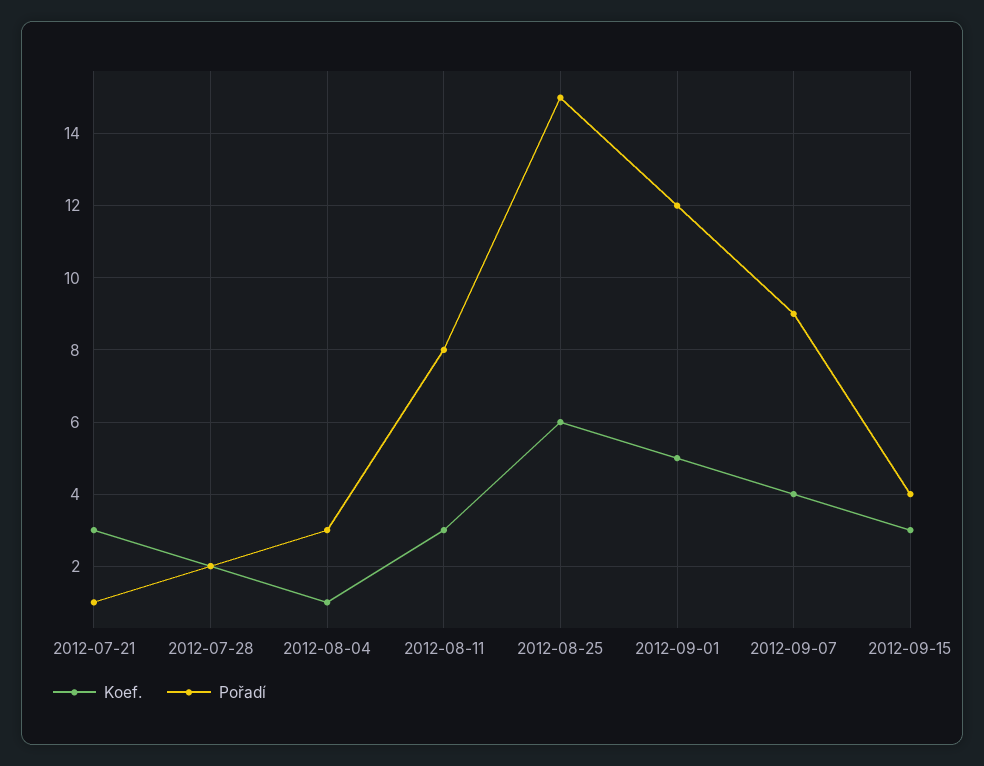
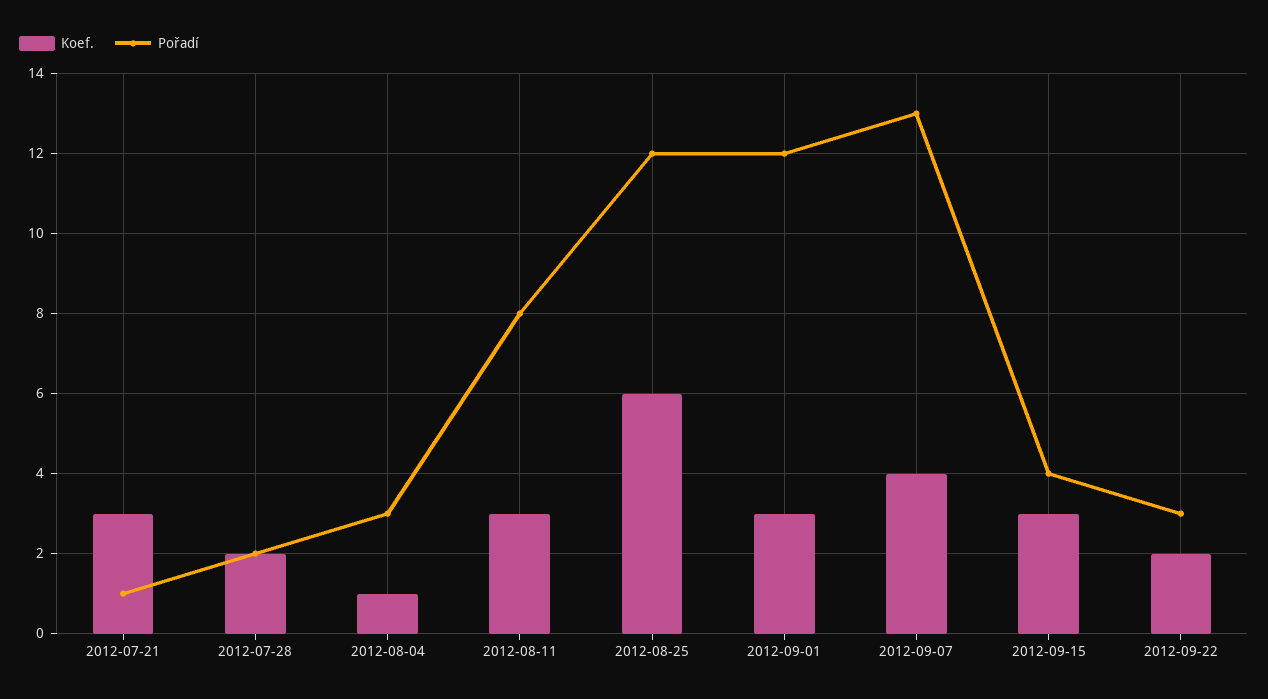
Pořadí, 2012-08-25: 15 -> 12
Koef., 2012-09-01: 5 -> 3
Pořadí, 2012-09-07: 9 -> 13
Koef., 2012-09-22: none -> 2
Pořadí, 2012-09-22: none -> 3

